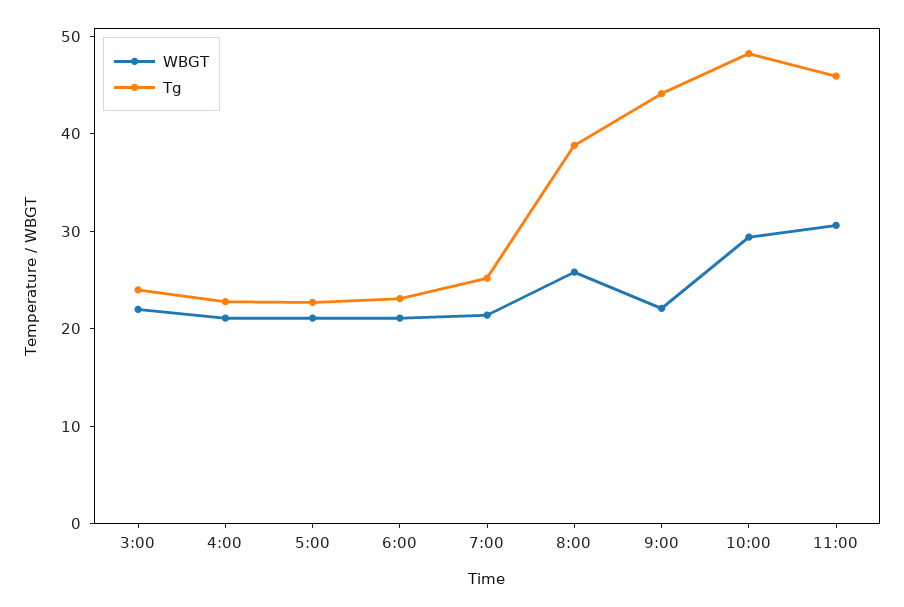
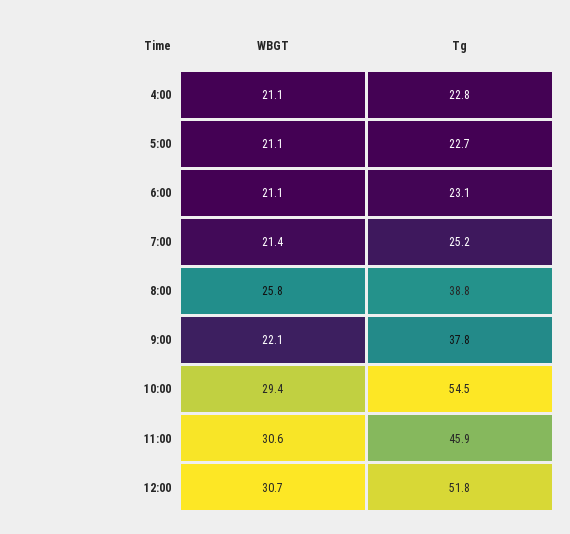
WBGT, 3:00: 22 -> none
Tg, 3:00: 24 -> none
Tg, 9:00: 44 -> 37.8
Tg, 10:00: 48 -> 54.5
WBGT, 12:00: none -> 30.7
Tg, 12:00: none -> 51.8

